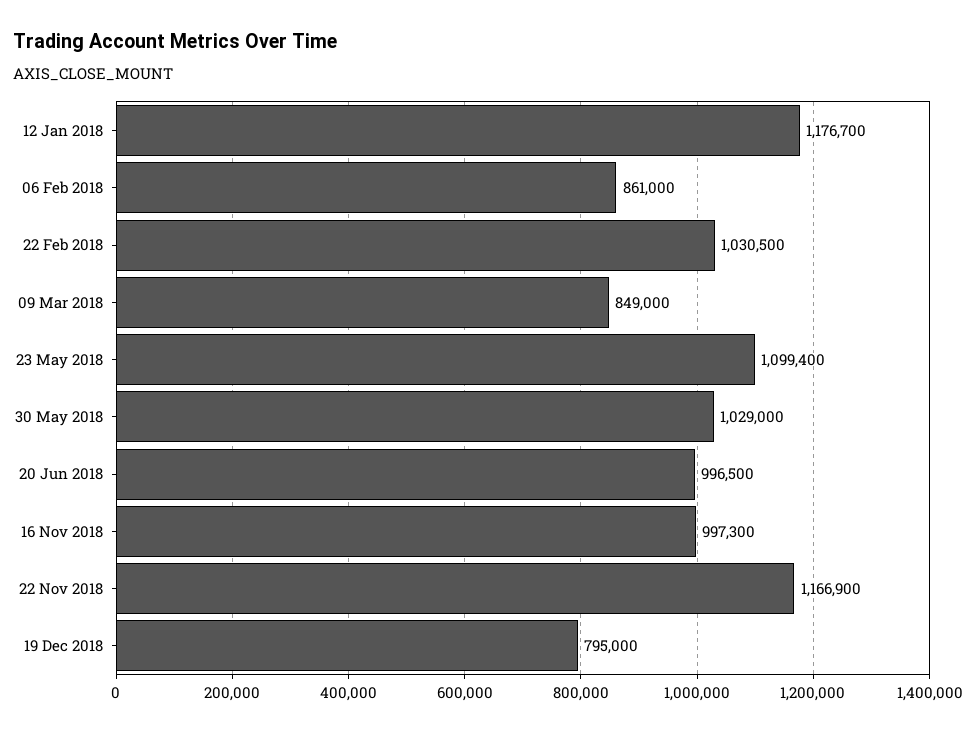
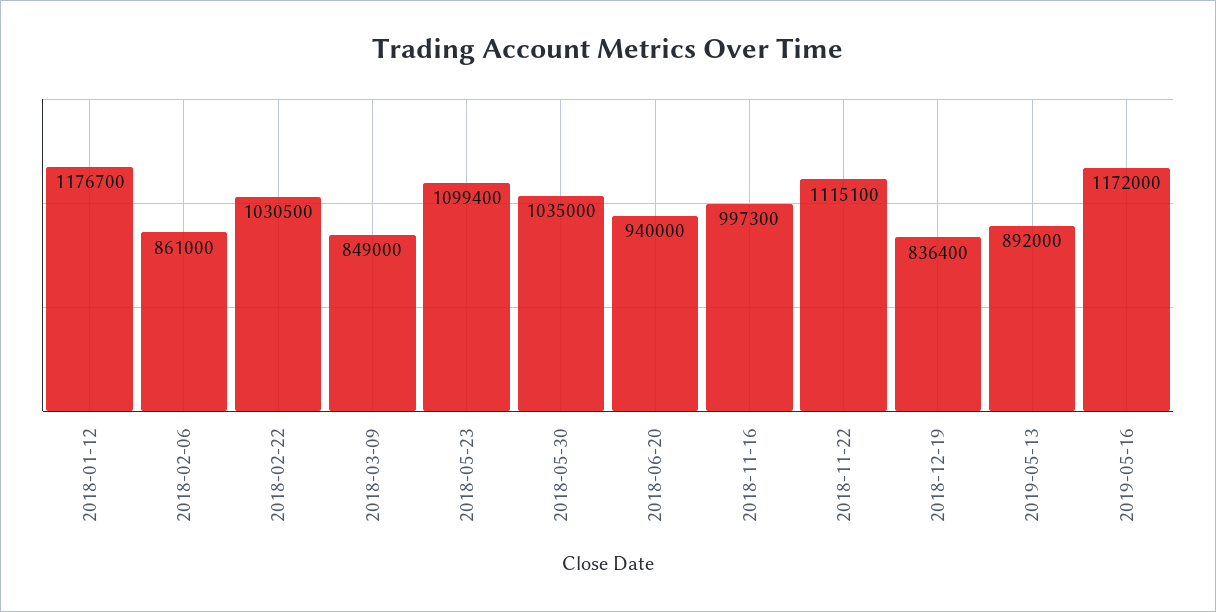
30 May 2018: 1029000 -> 1035000
20 Jun 2018: 996500 -> 940000
22 Nov 2018: 1166900 -> 1115100
19 Dec 2018: 795000 -> 836400
2019-05-13: none -> 892000
2019-05-16: none -> 1172000

